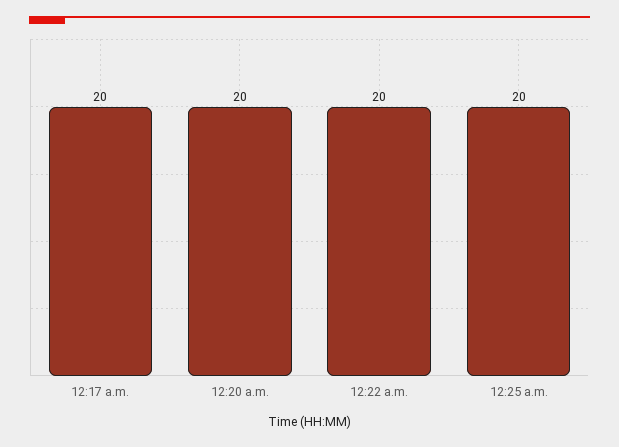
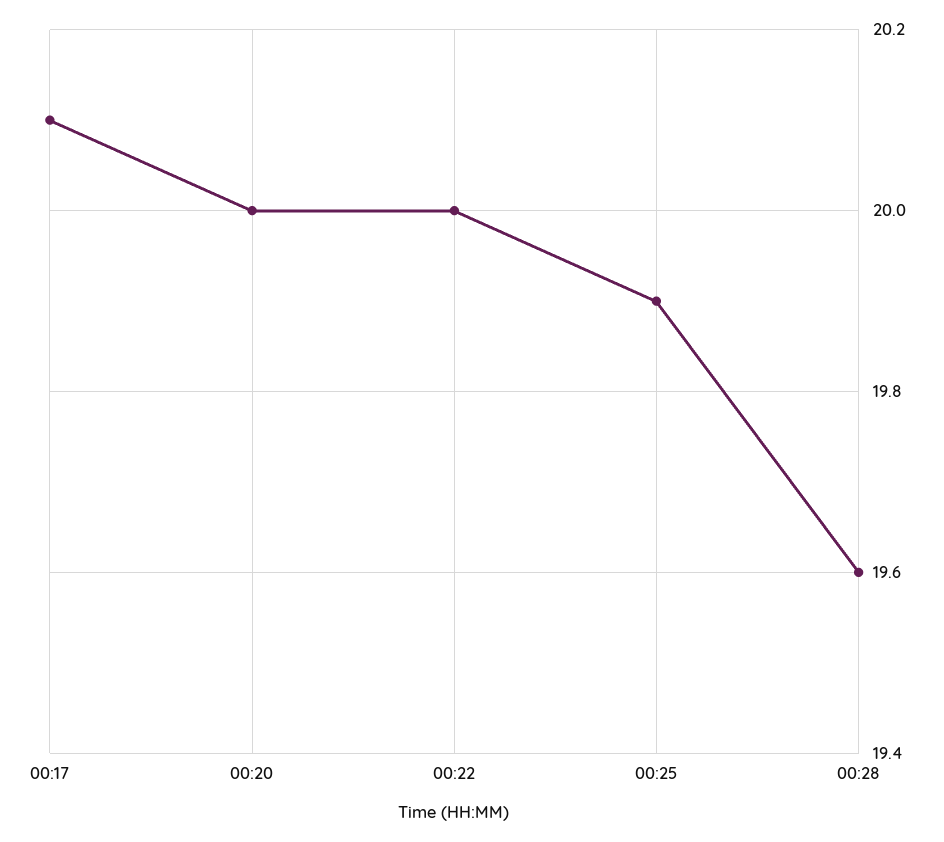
12:17 a.m.: 20 -> 20.1
12:25 a.m.: 20 -> 19.9
00:28: none -> 19.6

